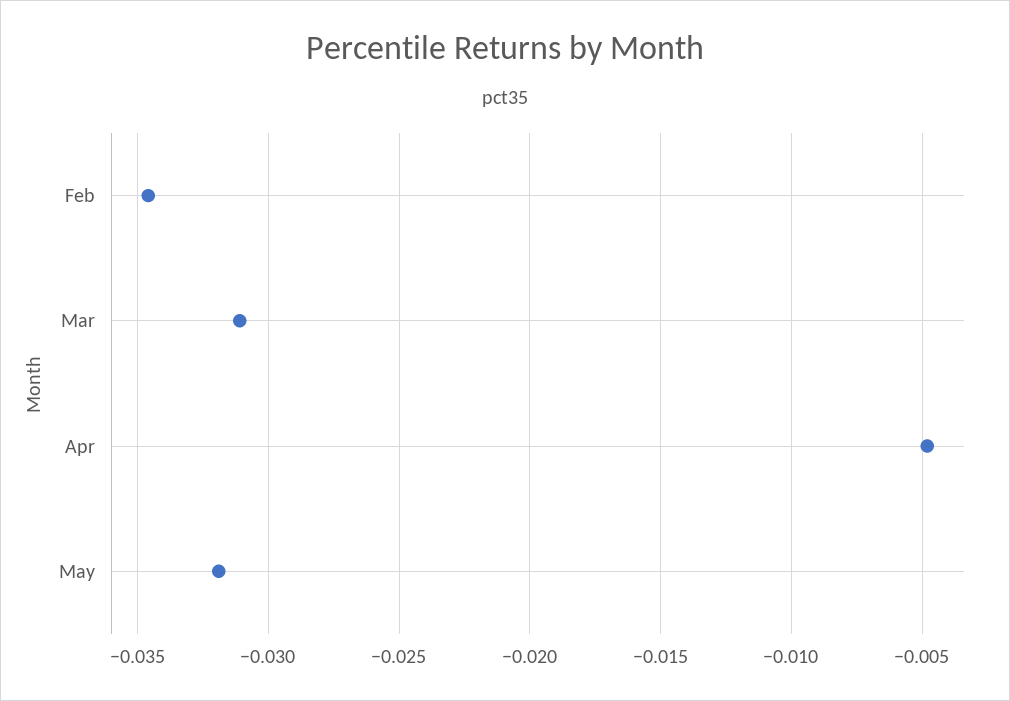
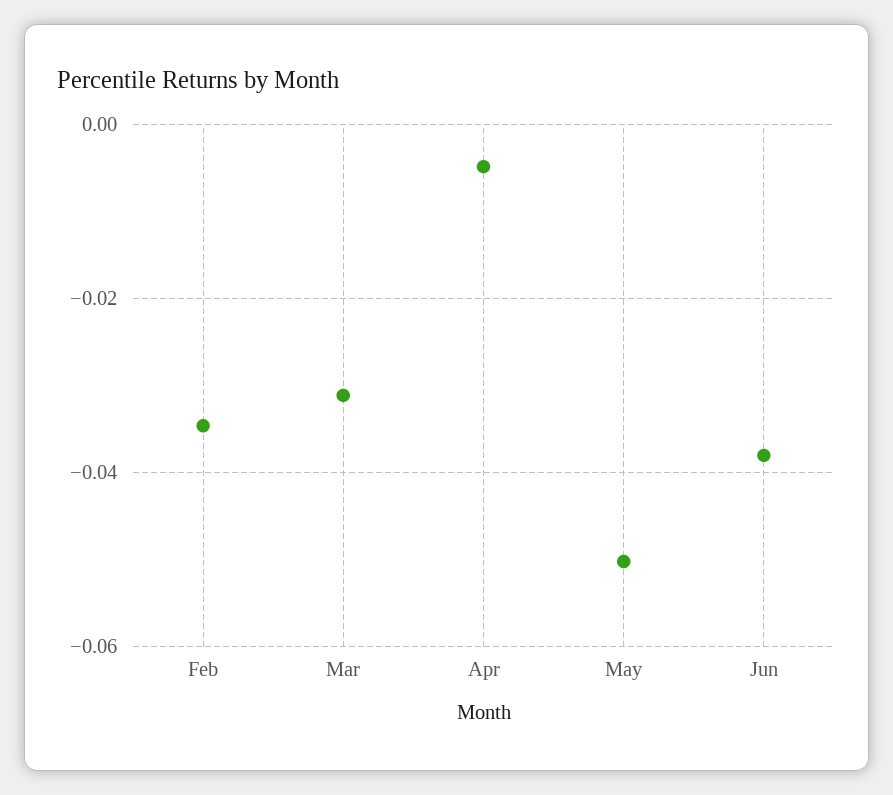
May: -0.032 -> -0.05
Jun: none -> -0.038

